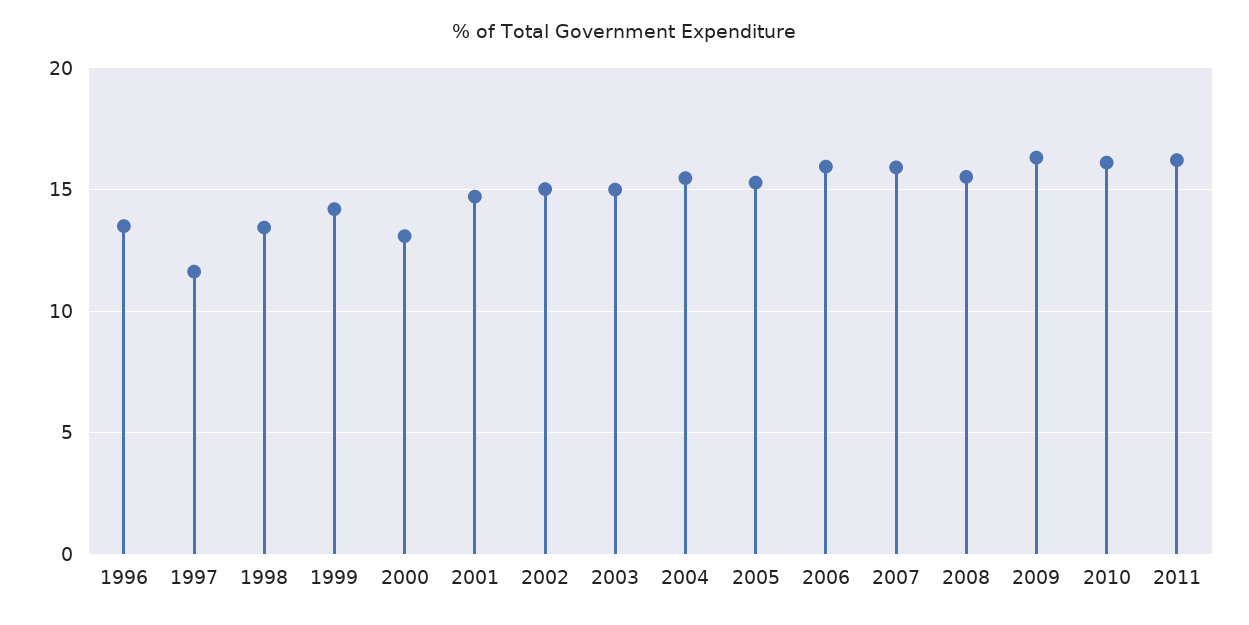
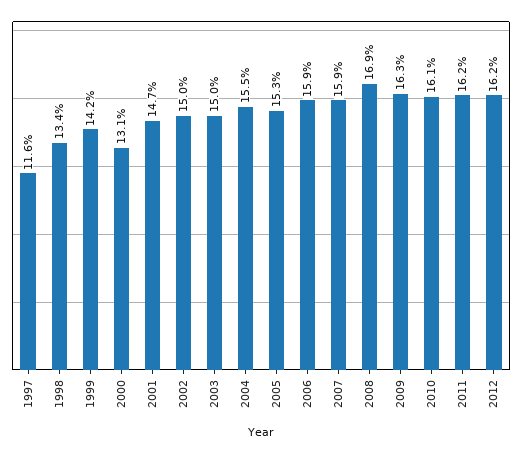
1996: 13.5 -> none
2008: 15.5 -> 16.9
2012: none -> 16.2

